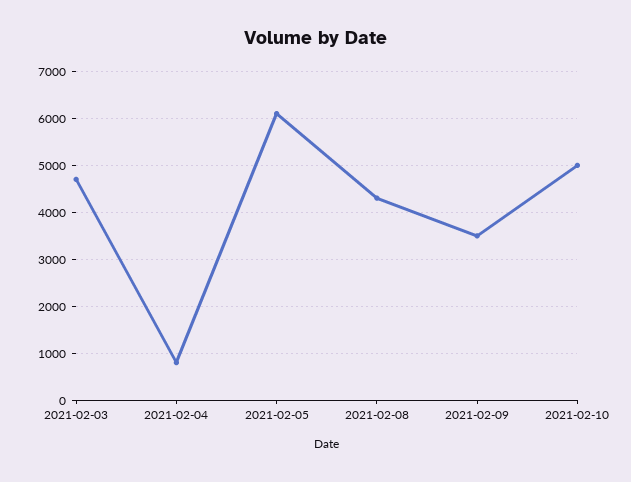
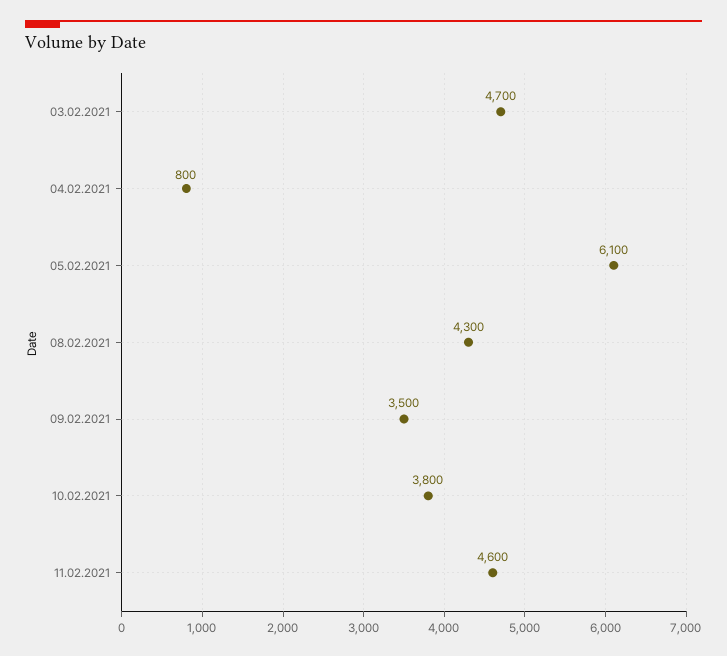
2021-02-10: 5000 -> 3800
11.02.2021: none -> 4600

